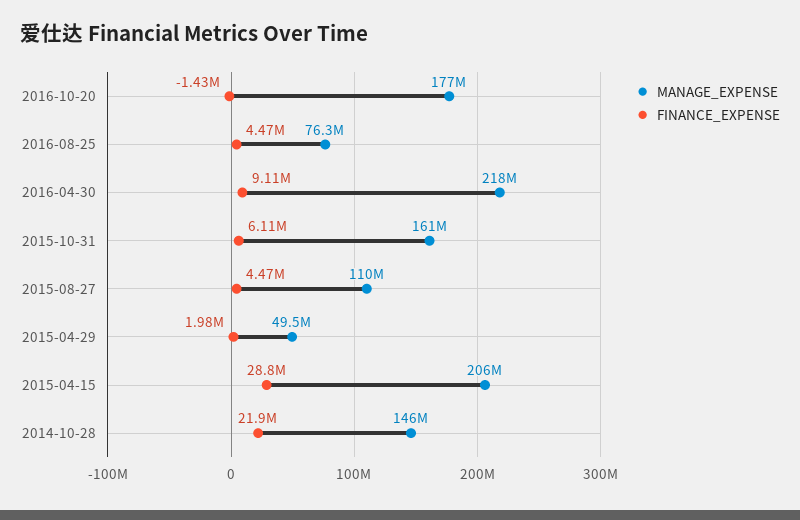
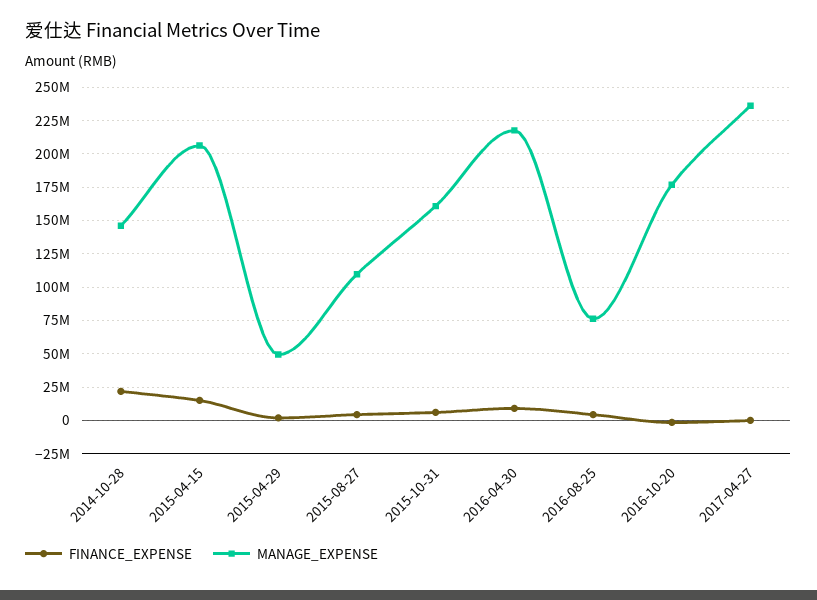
FINANCE_EXPENSE, 2015-04-15: 28800000 -> 15000000
FINANCE_EXPENSE, 2017-04-27: none -> 0
MANAGE_EXPENSE, 2017-04-27: none -> 235000000

